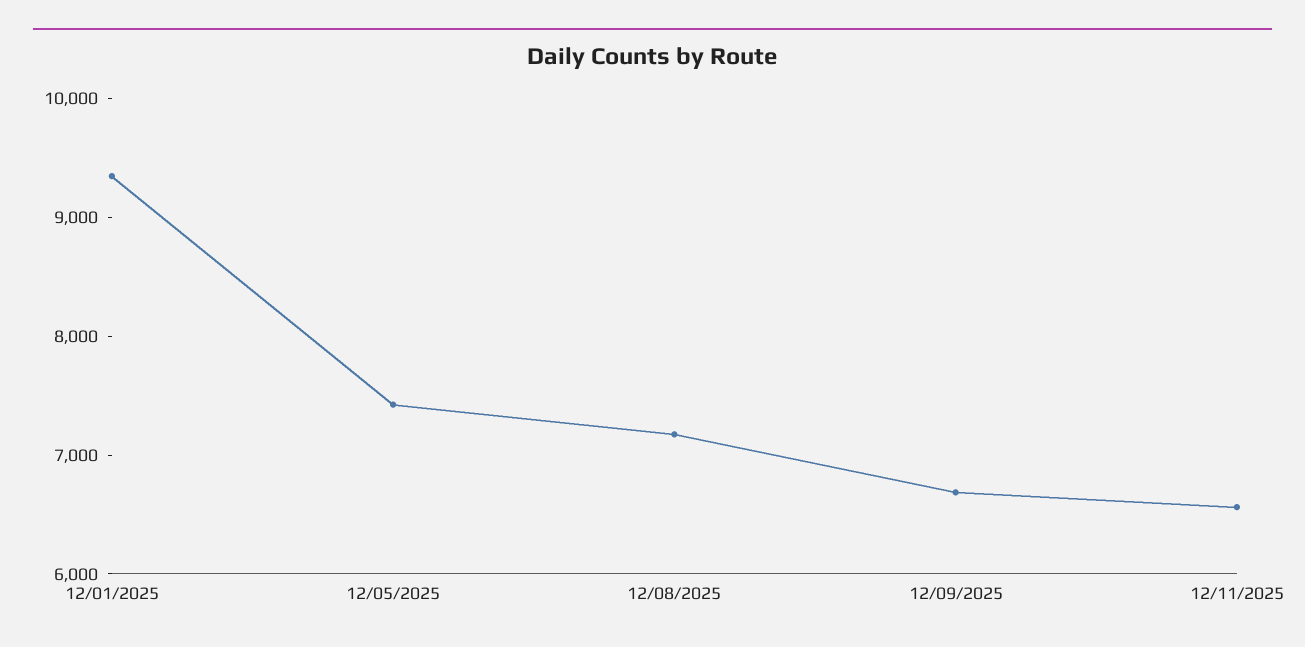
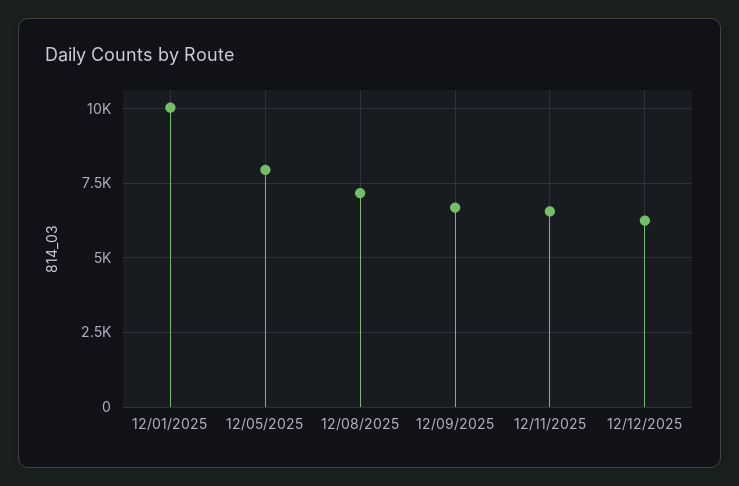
12/01/2025: 9400 -> 10000
12/05/2025: 7400 -> 8000
12/12/2025: none -> 6250

